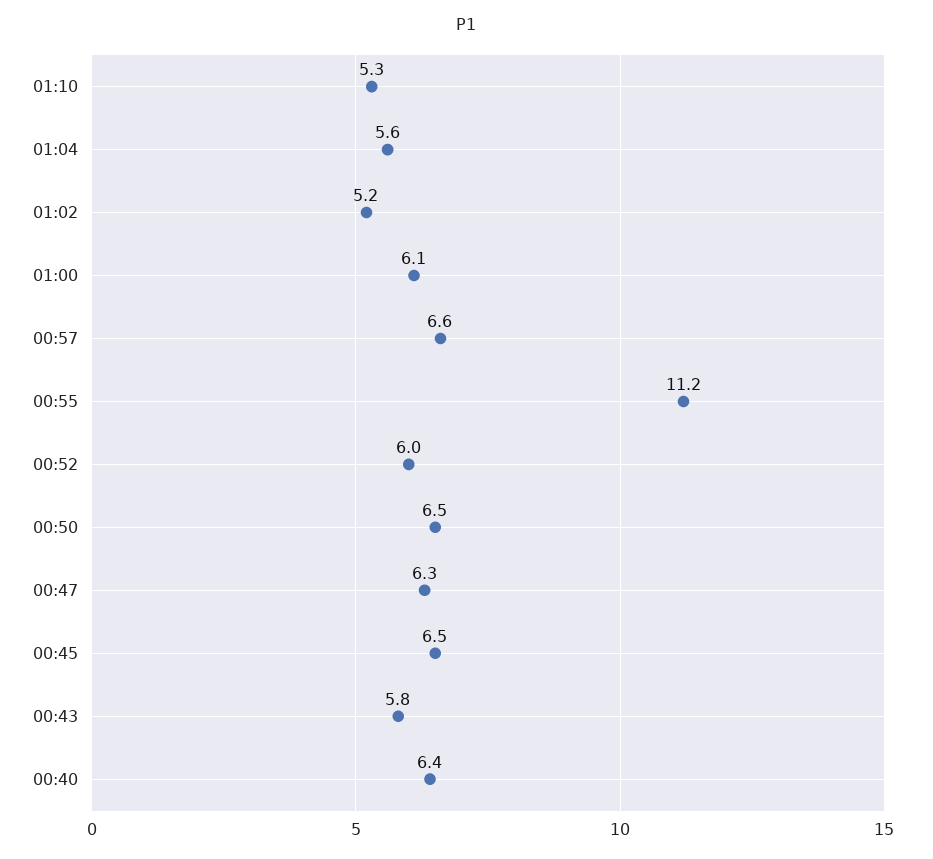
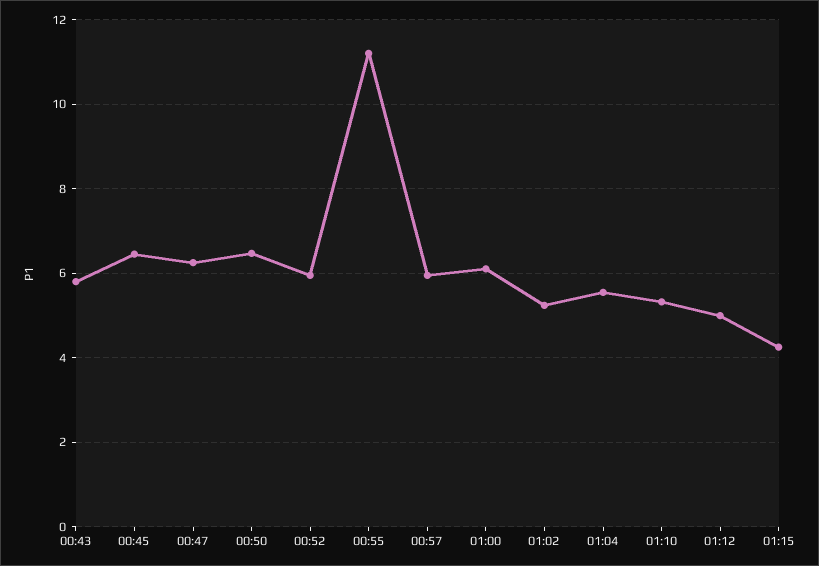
00:57: 6.6 -> 6
00:40: 6.4 -> none
01:12: none -> 5
01:15: none -> 4.2

